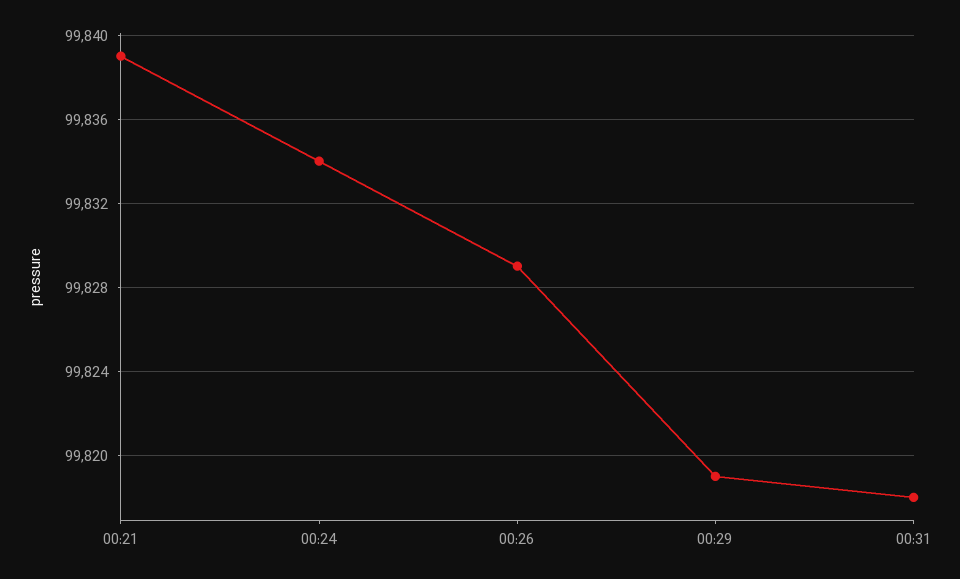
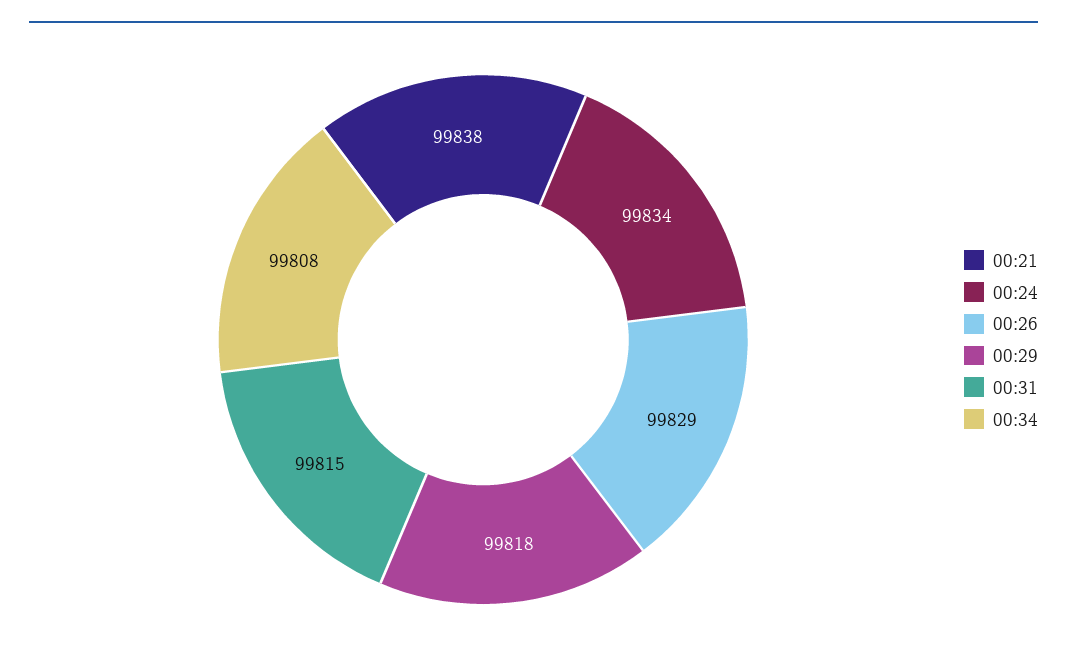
00:21: 99839 -> 99838
00:29: 99819 -> 99818
00:31: 99818 -> 99815
00:34: none -> 99808

